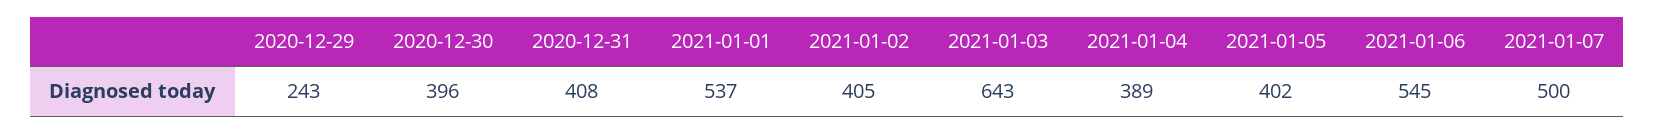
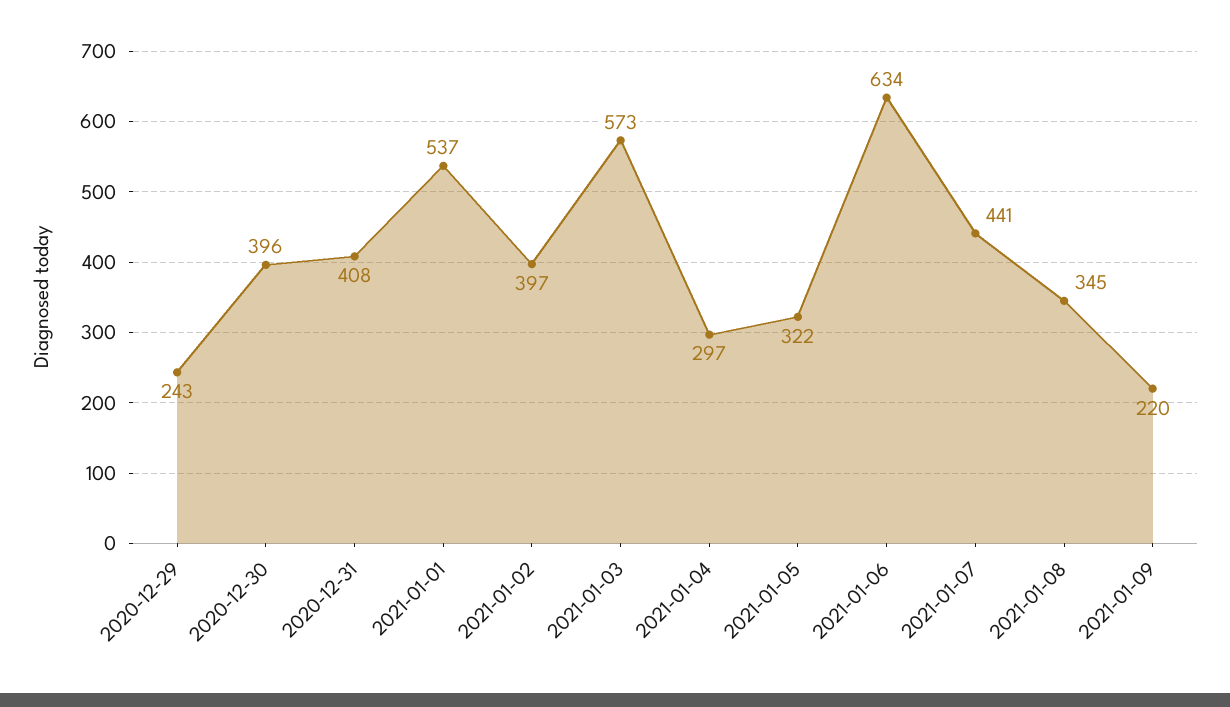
2021-01-02: 405 -> 397
2021-01-03: 643 -> 573
2021-01-04: 389 -> 297
2021-01-05: 402 -> 322
2021-01-06: 545 -> 634
2021-01-07: 500 -> 441
2021-01-08: none -> 345
2021-01-09: none -> 220

